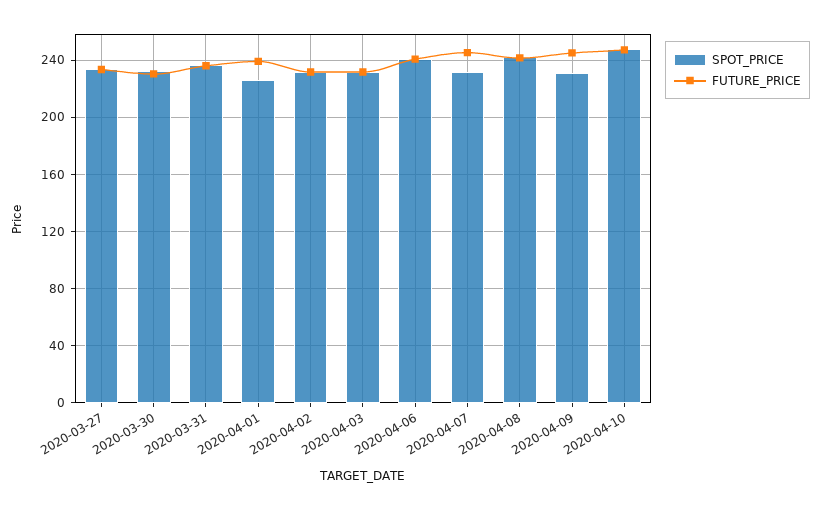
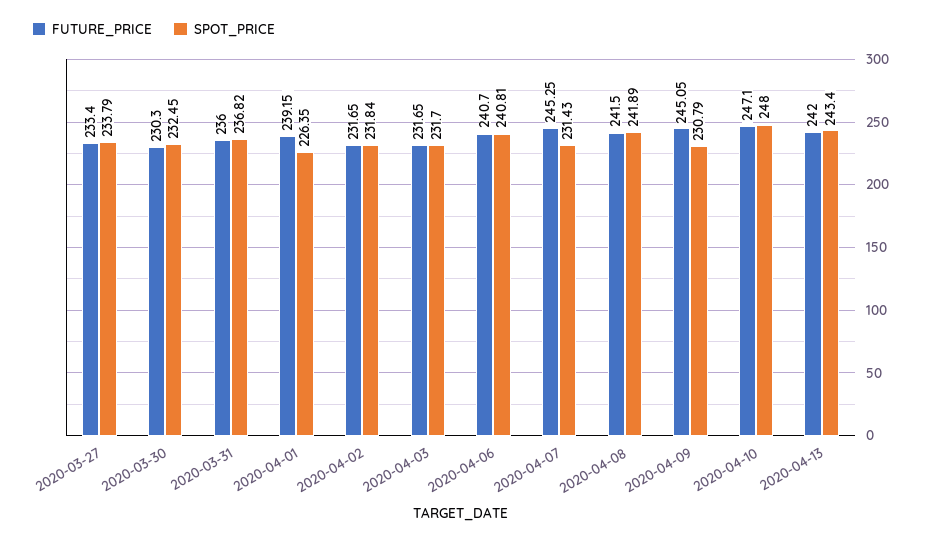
FUTURE_PRICE, 2020-04-13: none -> 242
SPOT_PRICE, 2020-04-13: none -> 243.4

